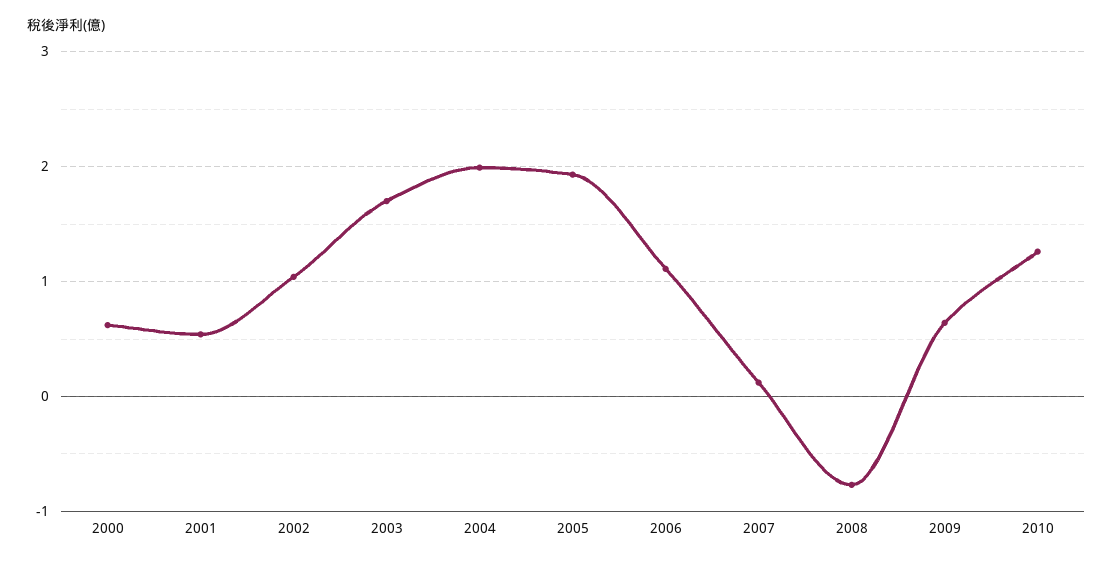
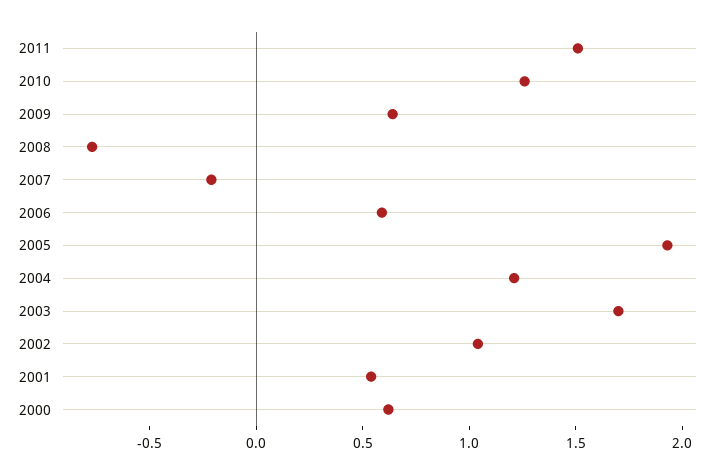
2004: 2 -> 1.2
2006: 1.1 -> 0.6
2007: 0.1 -> -0.2
2011: none -> 1.5

